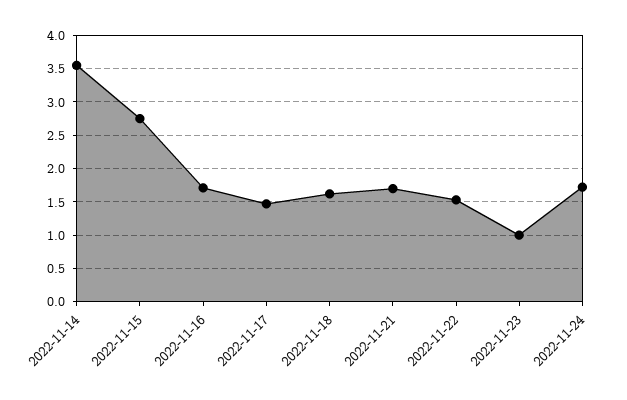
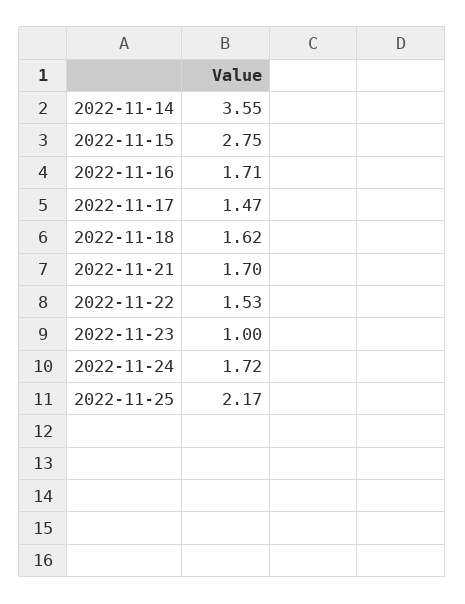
2022-11-25: none -> 2.17

